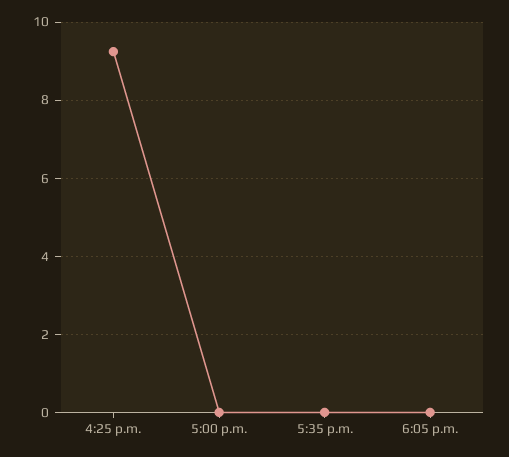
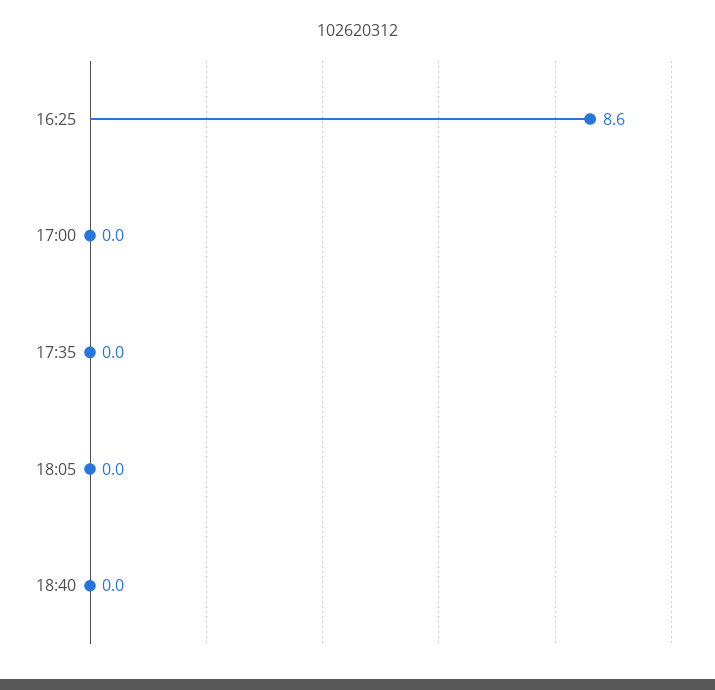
4:25 p.m.: 9.2 -> 8.6
18:40: none -> 0

